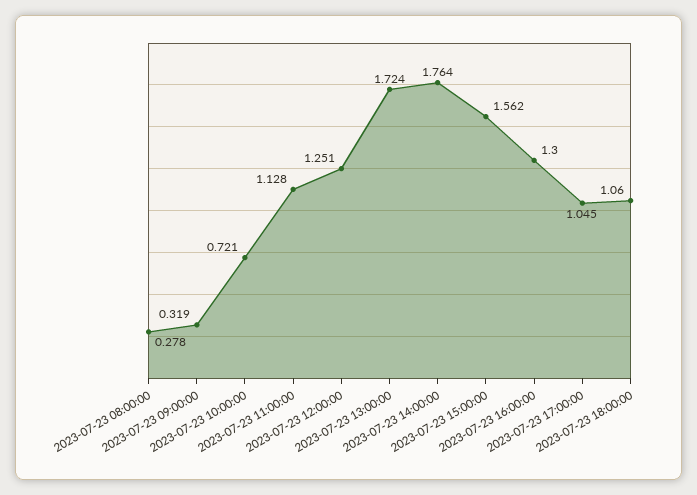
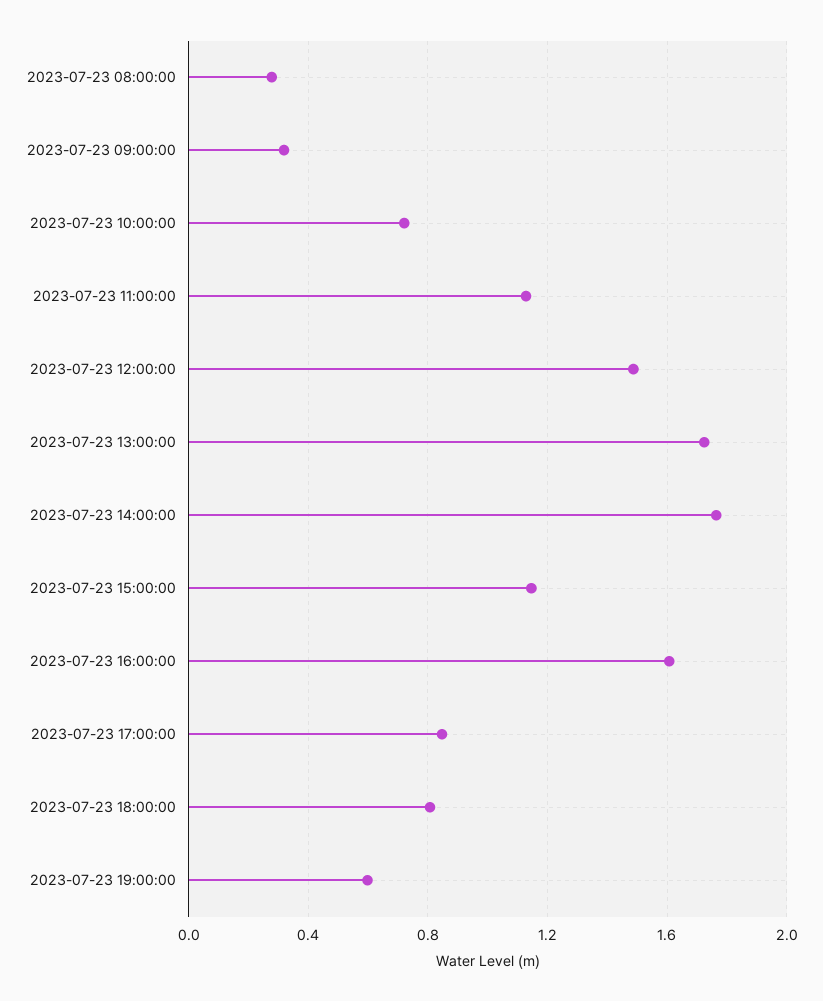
2023-07-23 12:00:00: 1.251 -> 1.5
2023-07-23 15:00:00: 1.562 -> 1.15
2023-07-23 16:00:00: 1.3 -> 1.6
2023-07-23 17:00:00: 1.045 -> 0.85
2023-07-23 18:00:00: 1.06 -> 0.8
2023-07-23 19:00:00: none -> 0.6

